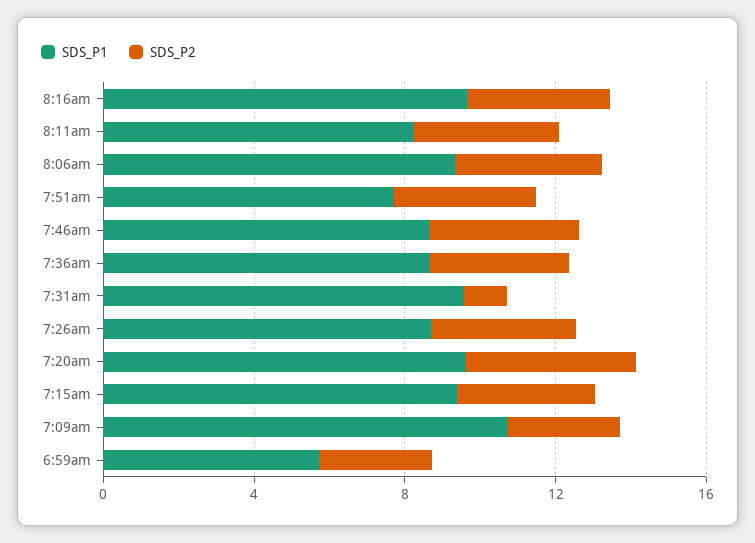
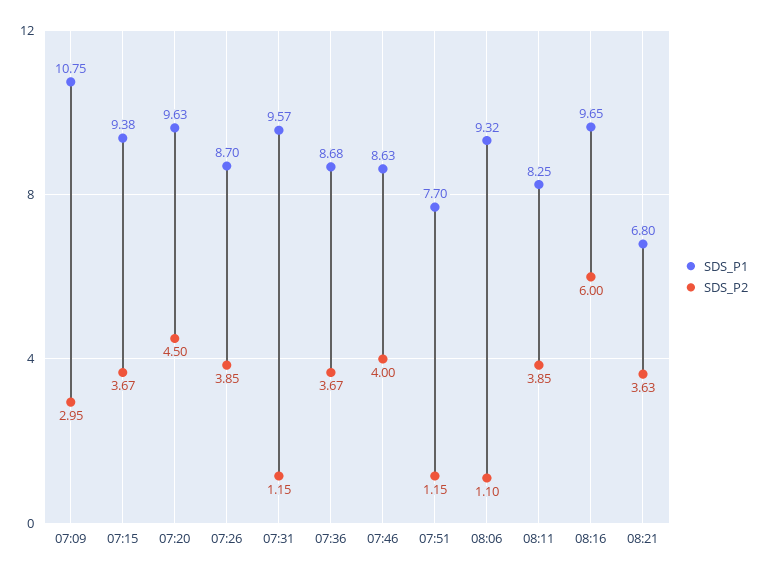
SDS_P2, 8:16am: 4 -> 6
SDS_P2, 8:06am: 4 -> 1.1
SDS_P2, 7:51am: 4 -> 1.15
SDS_P1, 6:59am: 6 -> none
SDS_P2, 6:59am: 3 -> none
SDS_P1, 08:21: none -> 6.8
SDS_P2, 08:21: none -> 3.63

